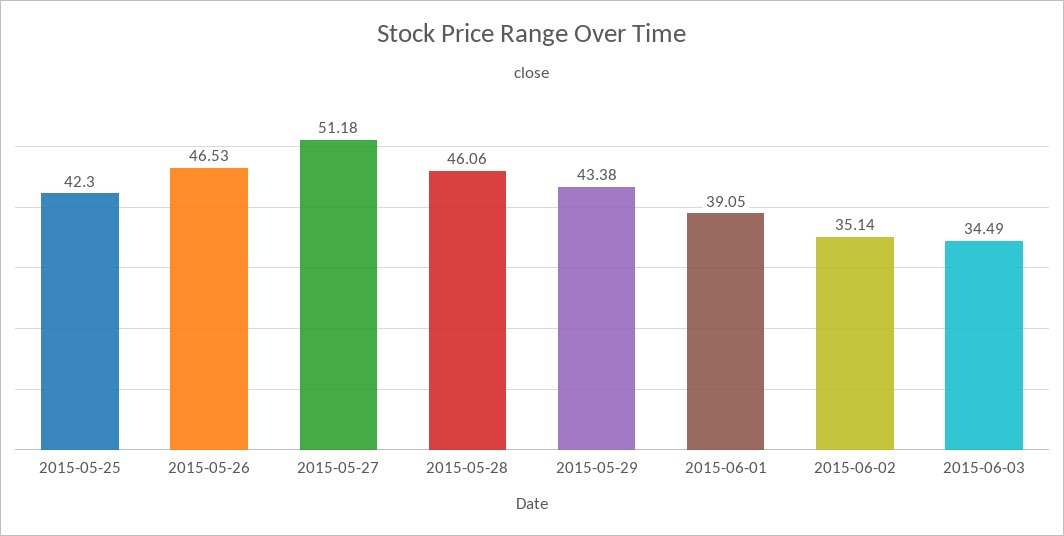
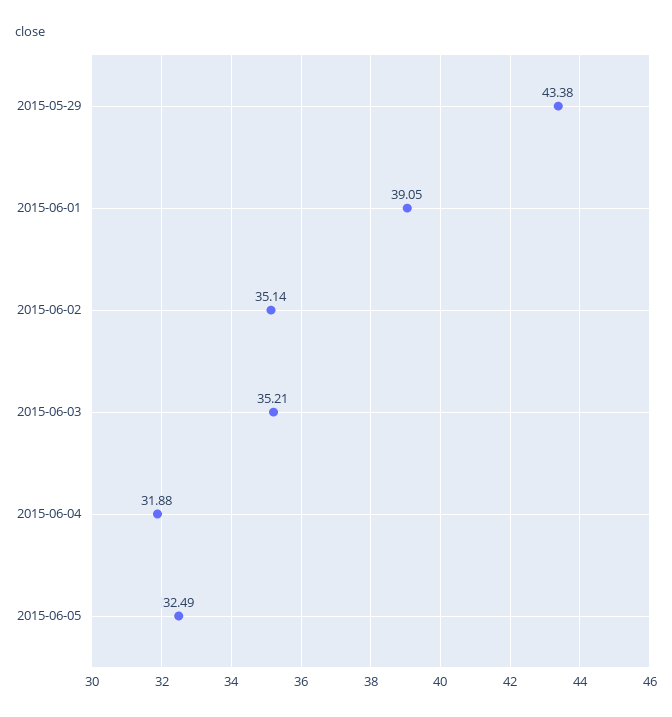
2015-05-25: 42.3 -> none
2015-05-26: 46.53 -> none
2015-05-27: 51.18 -> none
2015-05-28: 46.06 -> none
2015-06-03: 34.49 -> 35.21
2015-06-04: none -> 31.88
2015-06-05: none -> 32.49

